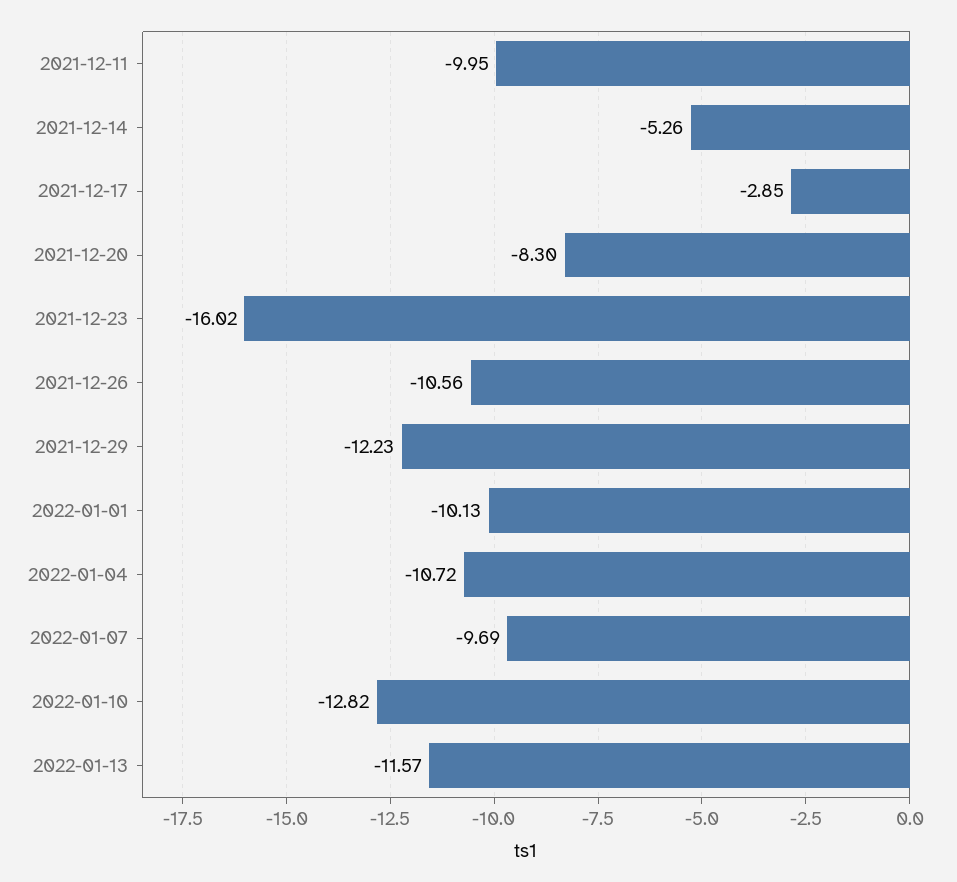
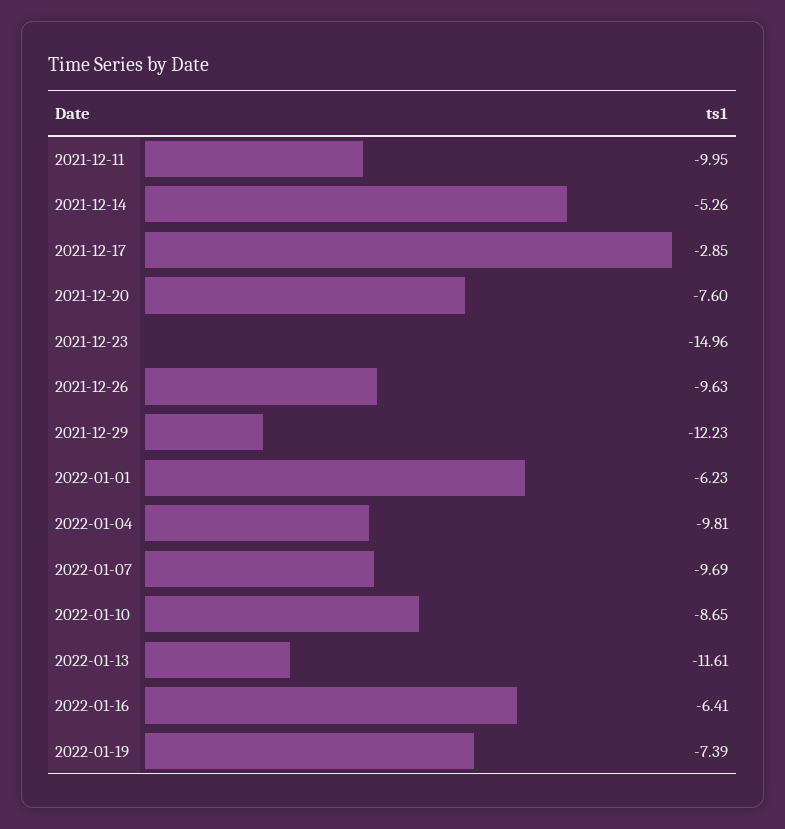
2021-12-20: -8.3 -> -7.6
2021-12-23: -16.02 -> -14.96
2021-12-26: -10.56 -> -9.63
2022-01-01: -10.13 -> -6.23
2022-01-04: -10.72 -> -9.81
2022-01-10: -12.82 -> -8.65
2022-01-13: -11.57 -> -11.61
2022-01-16: none -> -6.41
2022-01-19: none -> -7.39

